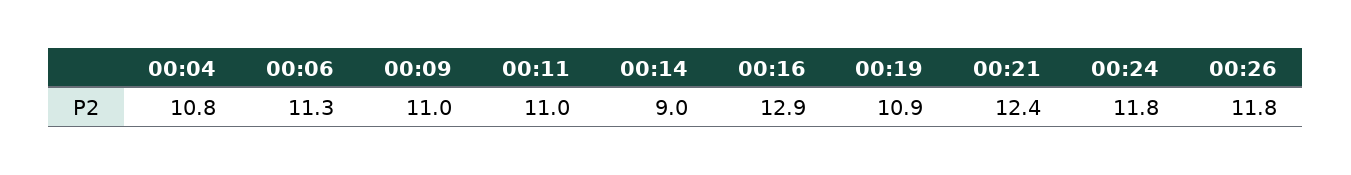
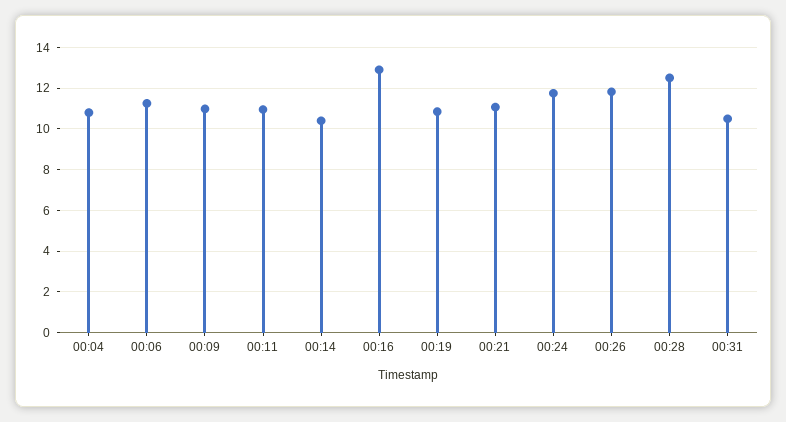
00:14: 9 -> 10.5
00:21: 12.4 -> 11
00:28: none -> 12.5
00:31: none -> 10.5

